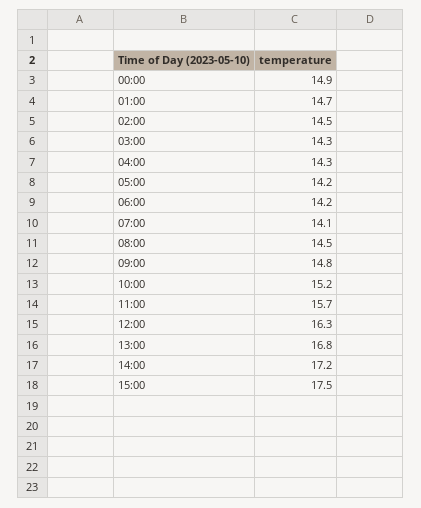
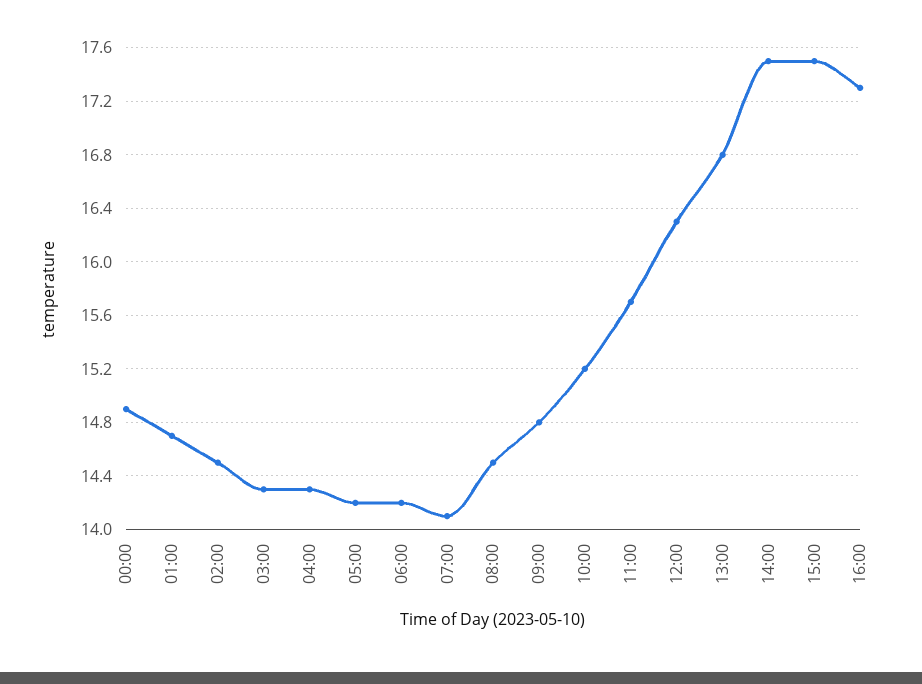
14:00: 17.2 -> 17.5
16:00: none -> 17.3

